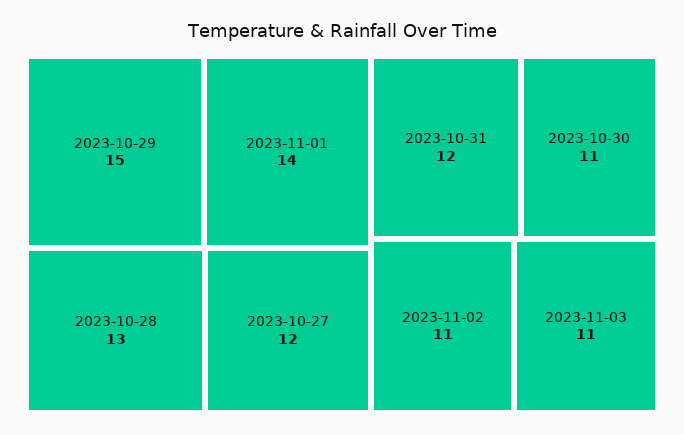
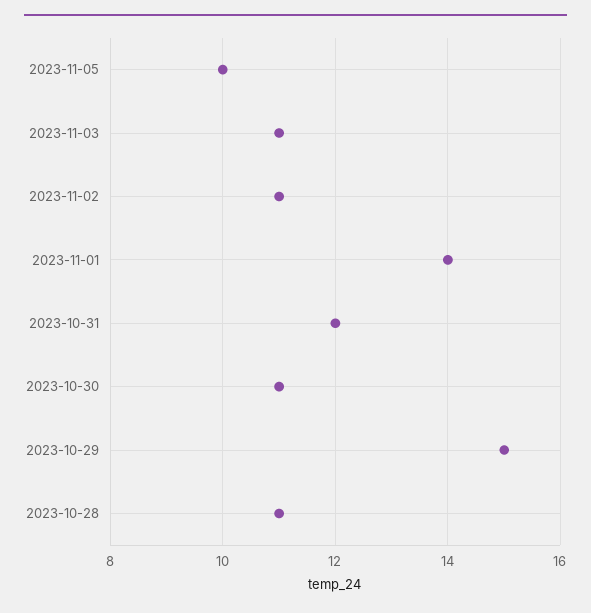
2023-10-28: 13 -> 11
2023-10-27: 12 -> none
2023-11-05: none -> 10

